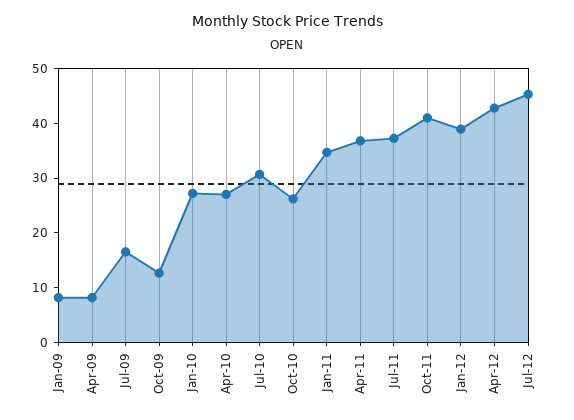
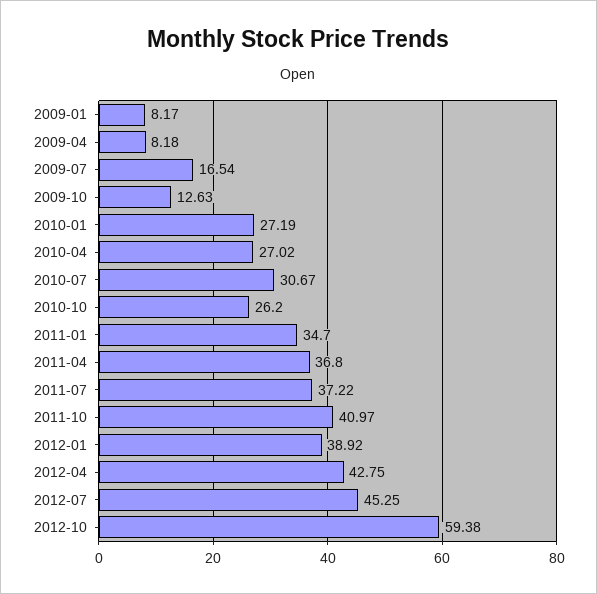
2012-10: none -> 59.38

